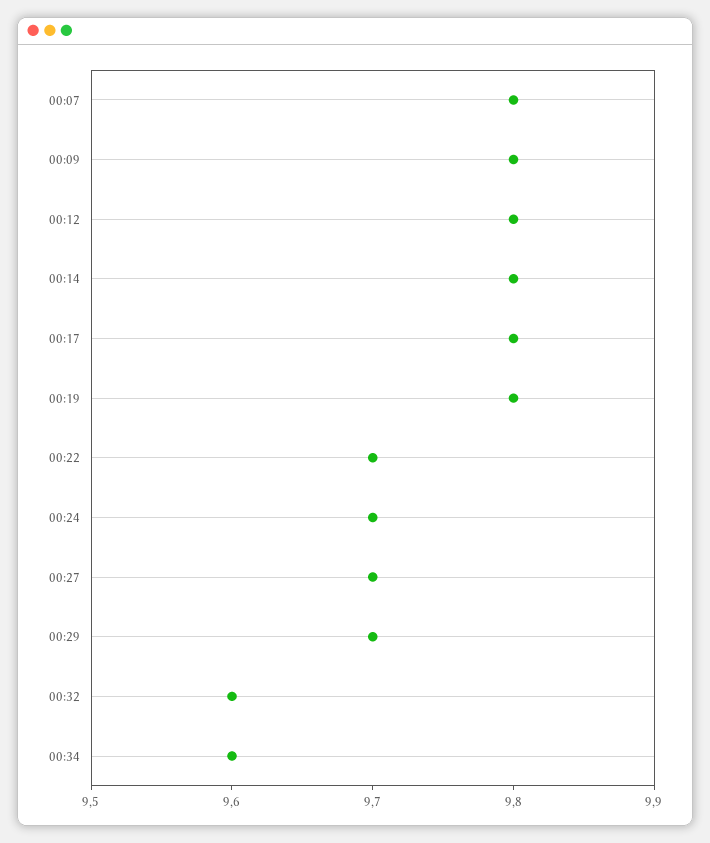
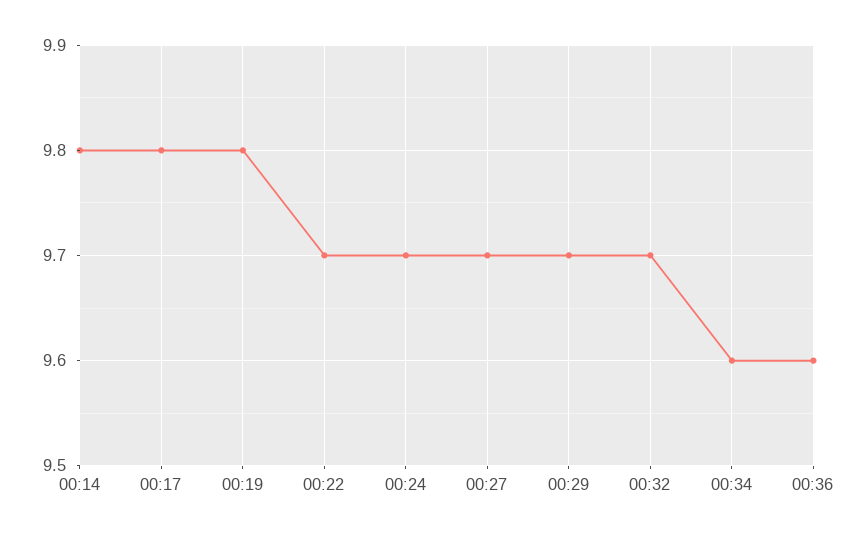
00:07: 9.8 -> none
00:09: 9.8 -> none
00:12: 9.8 -> none
00:32: 9.6 -> 9.7
00:36: none -> 9.6

